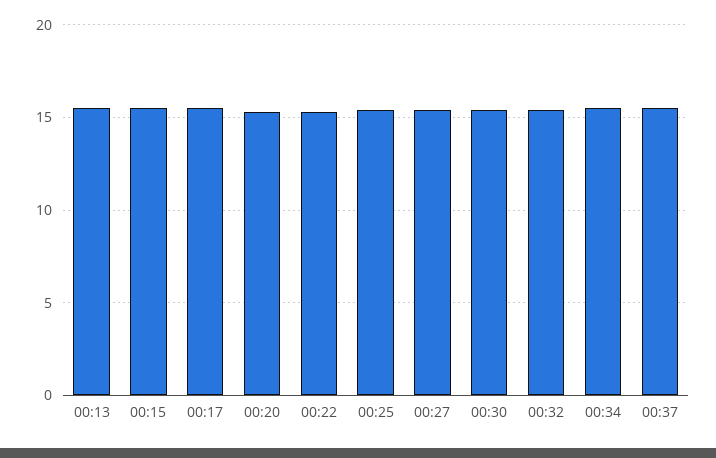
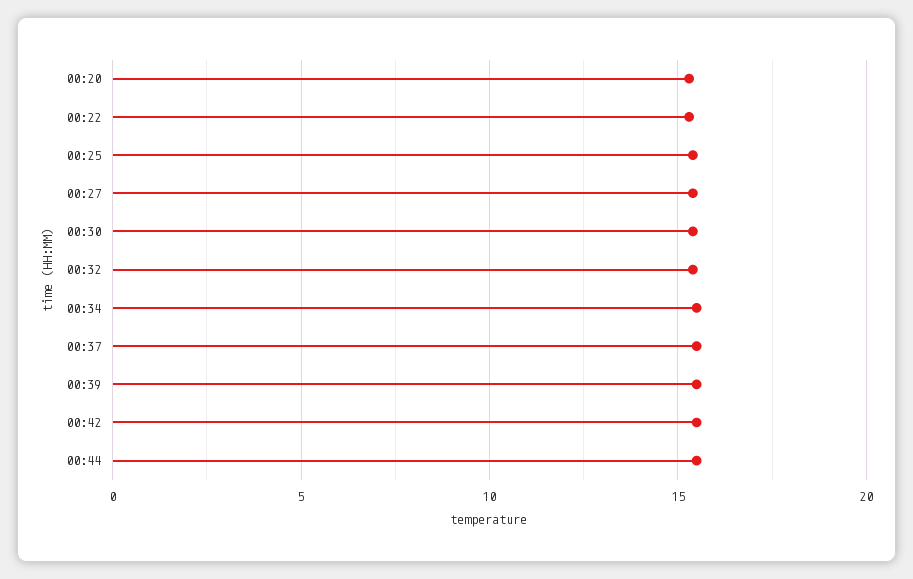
00:13: 15.5 -> none
00:15: 15.5 -> none
00:17: 15.5 -> none
00:39: none -> 15.5
00:42: none -> 15.5
00:44: none -> 15.5

